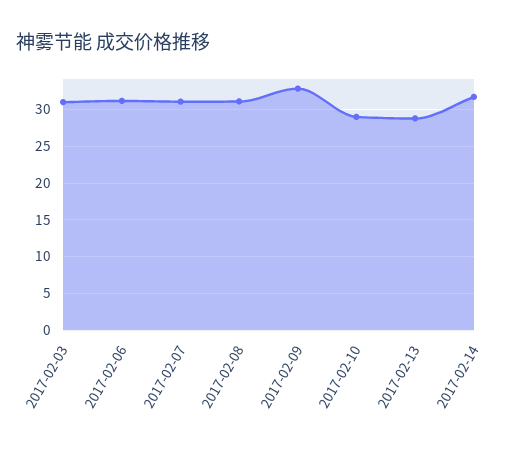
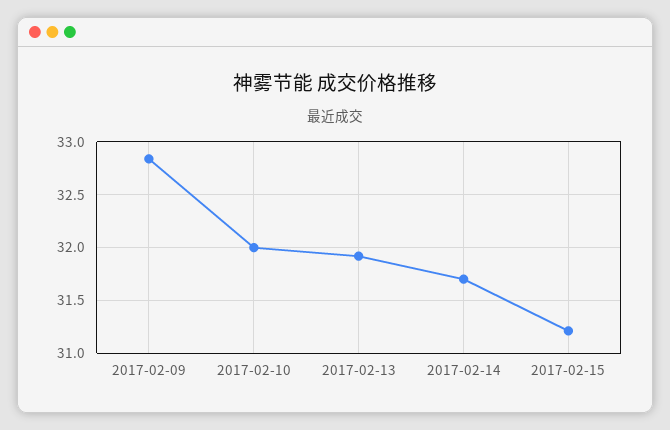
2017-02-03: 31 -> none
2017-02-06: 31 -> none
2017-02-07: 31 -> none
2017-02-08: 31 -> none
2017-02-10: 29 -> 32
2017-02-13: 29 -> 31.9
2017-02-15: none -> 31.2

